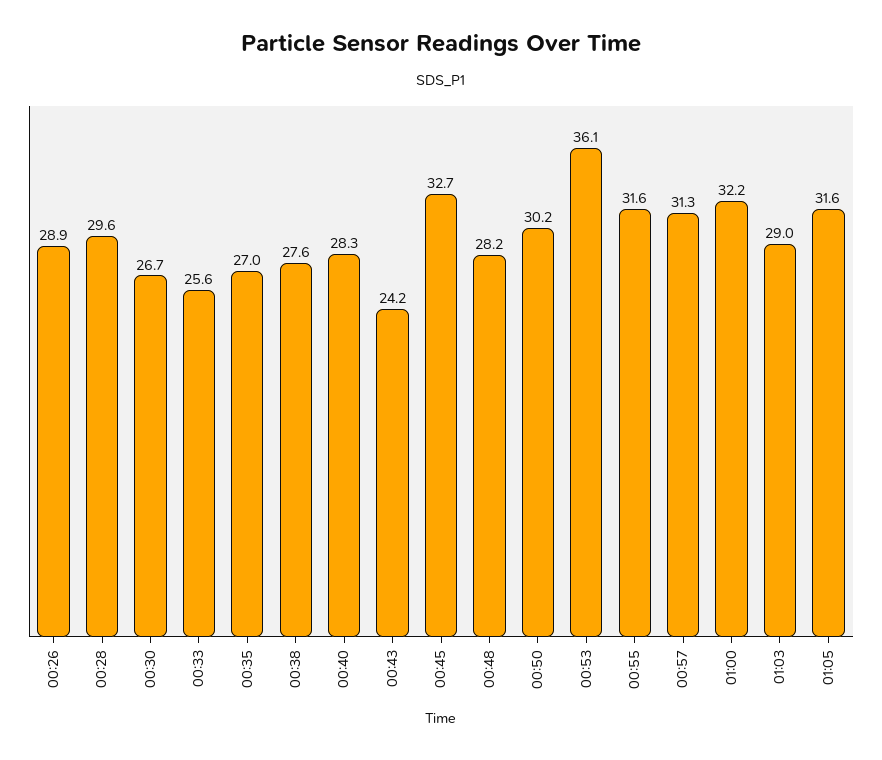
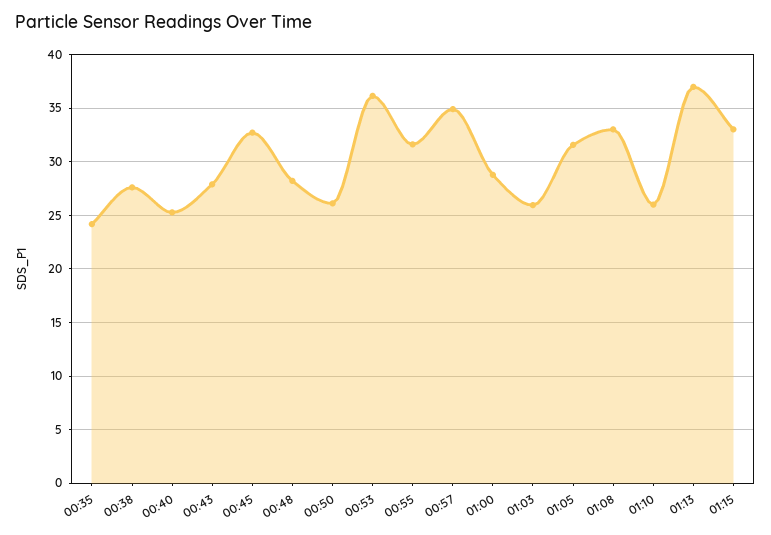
00:26: 28.9 -> none
00:28: 29.6 -> none
00:30: 26.7 -> none
00:33: 25.6 -> none
00:35: 27 -> 24
00:40: 28.3 -> 25
00:43: 24.2 -> 28
00:50: 30.2 -> 26
00:57: 31.3 -> 35
01:00: 32.2 -> 29
01:03: 29 -> 26
01:08: none -> 33
01:10: none -> 26
01:13: none -> 37
01:15: none -> 33

